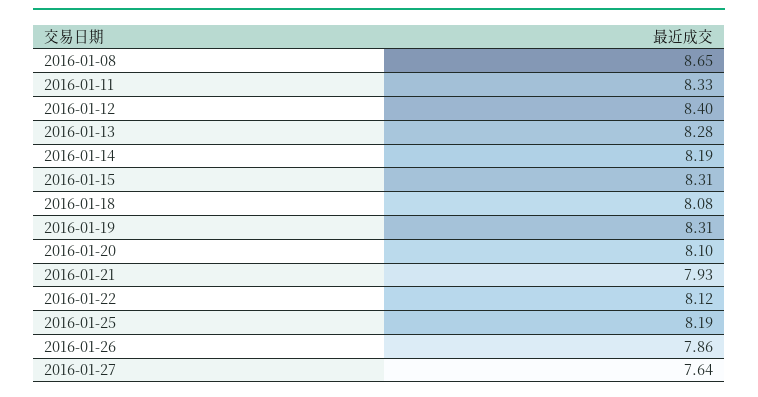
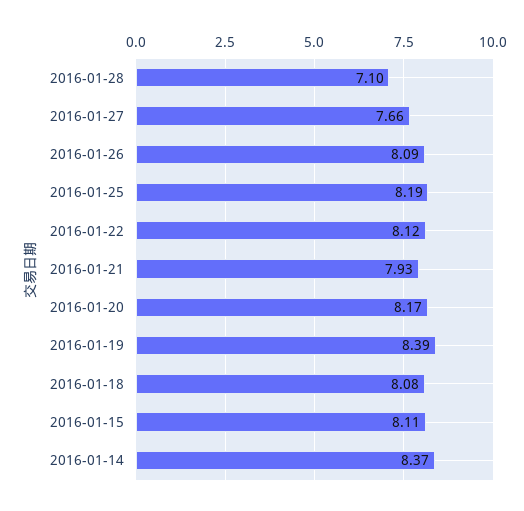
2016-01-08: 8.65 -> none
2016-01-11: 8.33 -> none
2016-01-12: 8.4 -> none
2016-01-13: 8.28 -> none
2016-01-14: 8.19 -> 8.37
2016-01-15: 8.31 -> 8.11
2016-01-19: 8.31 -> 8.39
2016-01-20: 8.1 -> 8.17
2016-01-26: 7.86 -> 8.09
2016-01-27: 7.64 -> 7.66
2016-01-28: none -> 7.1

